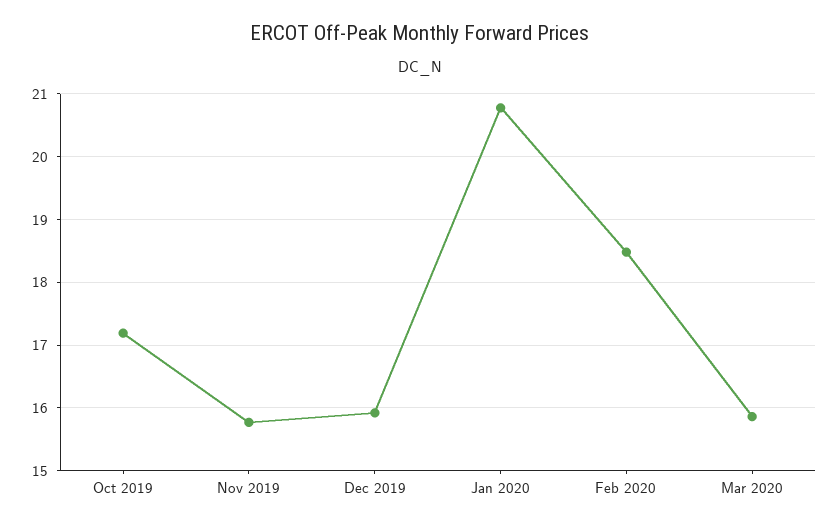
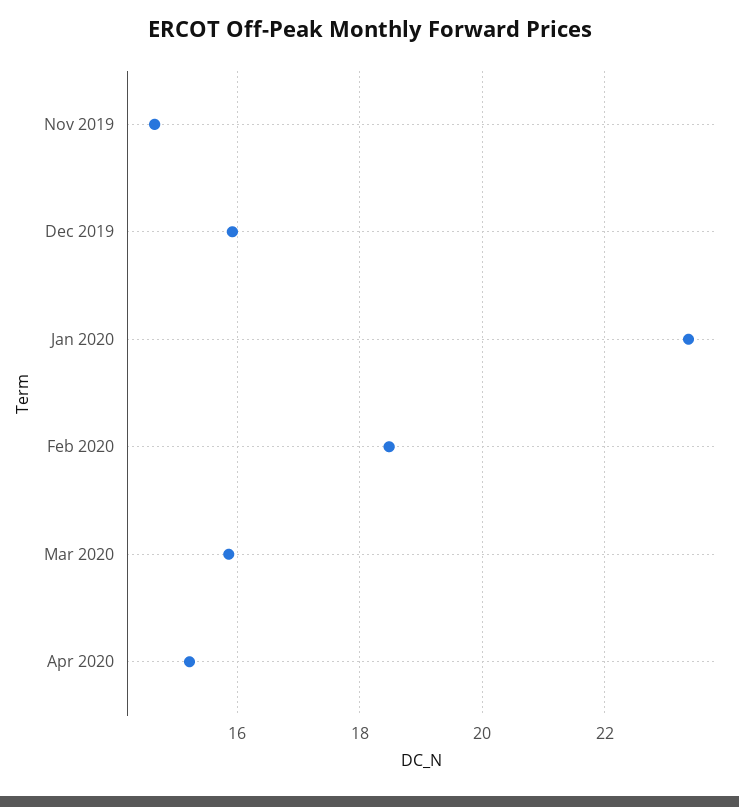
Oct 2019: 17.2 -> none
Nov 2019: 15.8 -> 14.6
Jan 2020: 20.8 -> 23.4
Apr 2020: none -> 15.2

